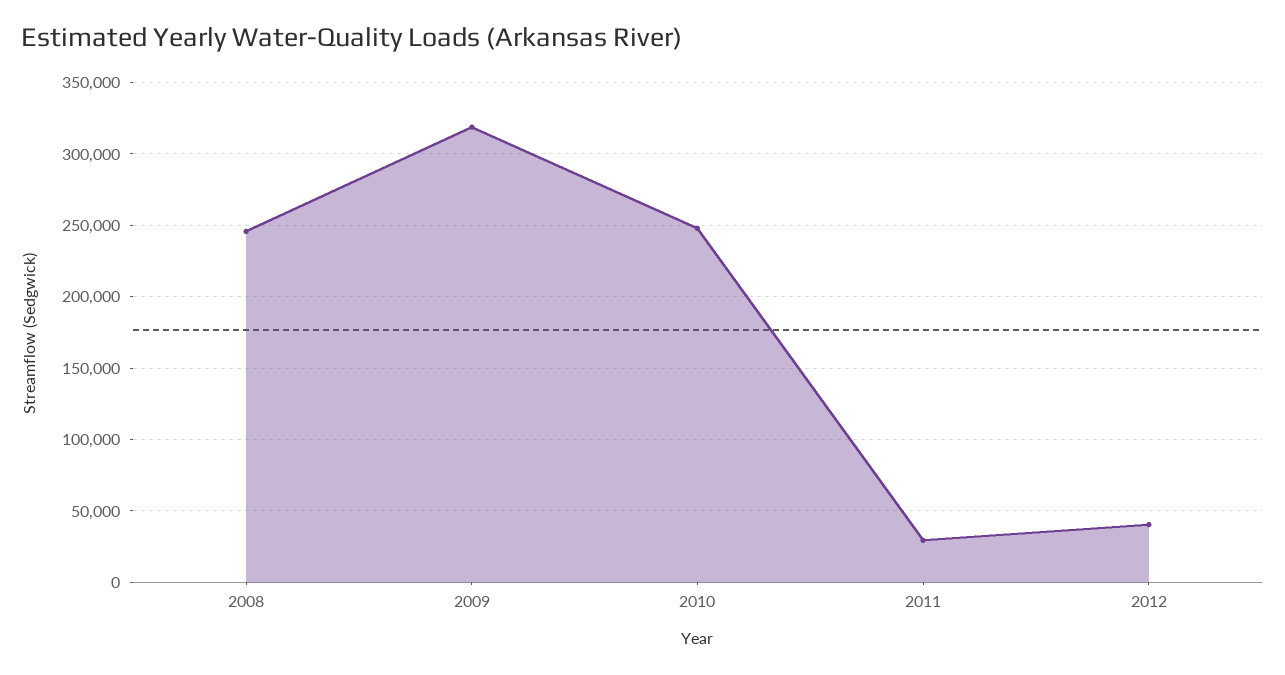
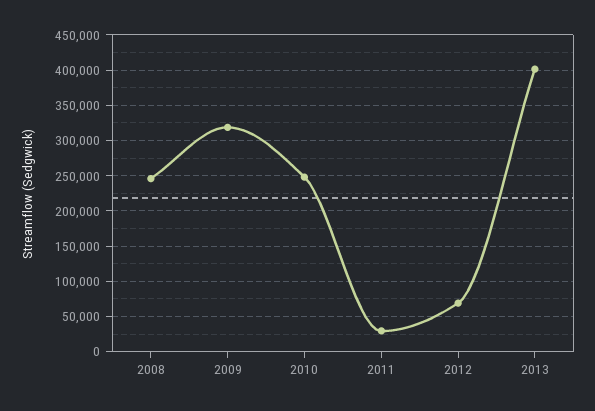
2012: 40000 -> 70000
2013: none -> 400000

